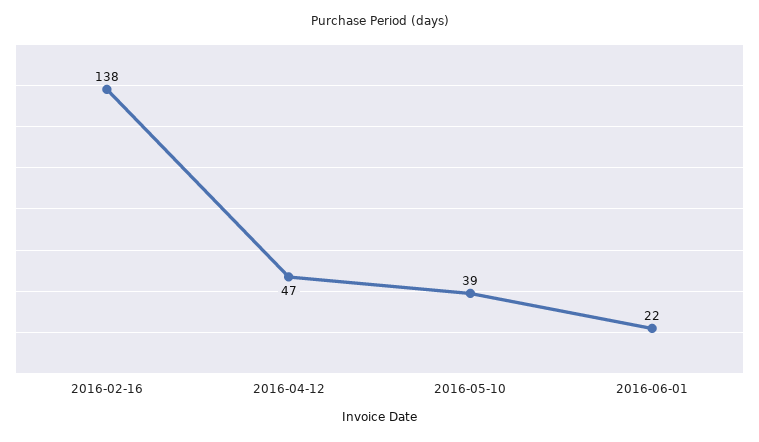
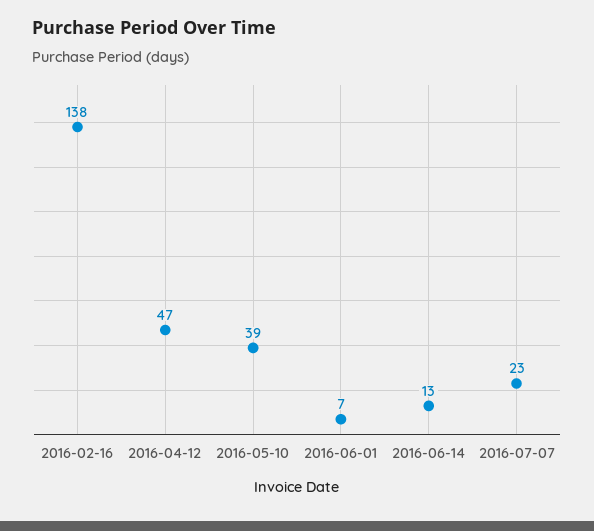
2016-06-01: 22 -> 7
2016-06-14: none -> 13
2016-07-07: none -> 23

